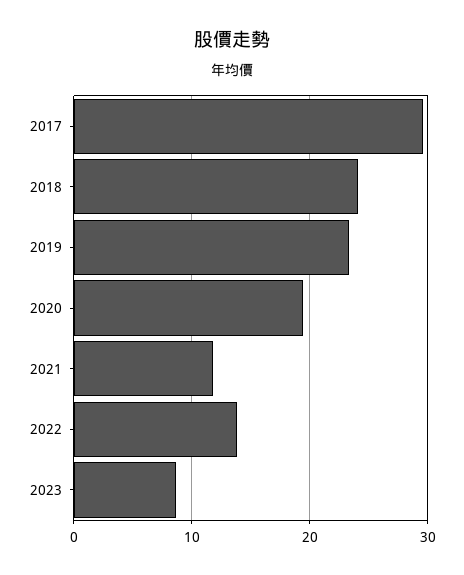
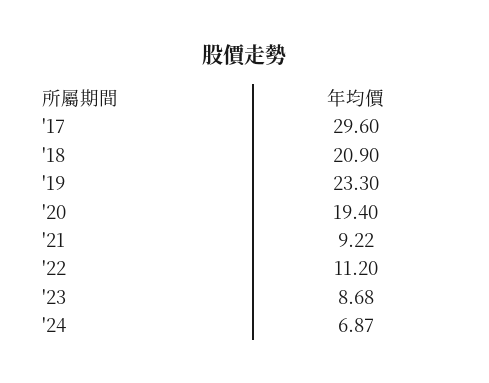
2018: 24 -> 20.9
2021: 12 -> 9.22
2022: 14 -> 11.2
'24: none -> 6.87

